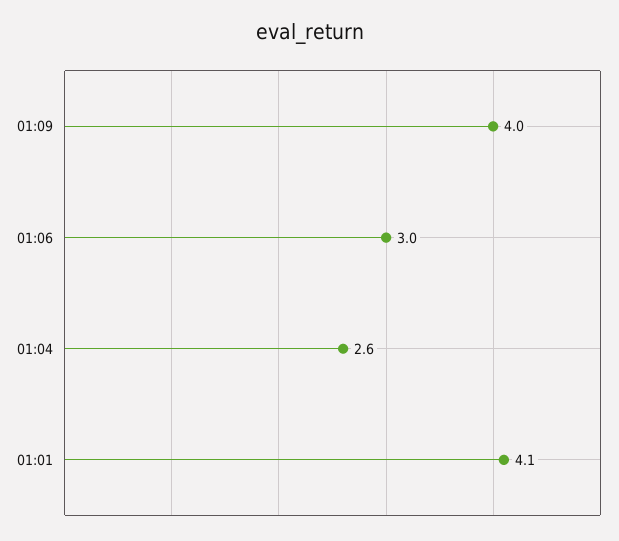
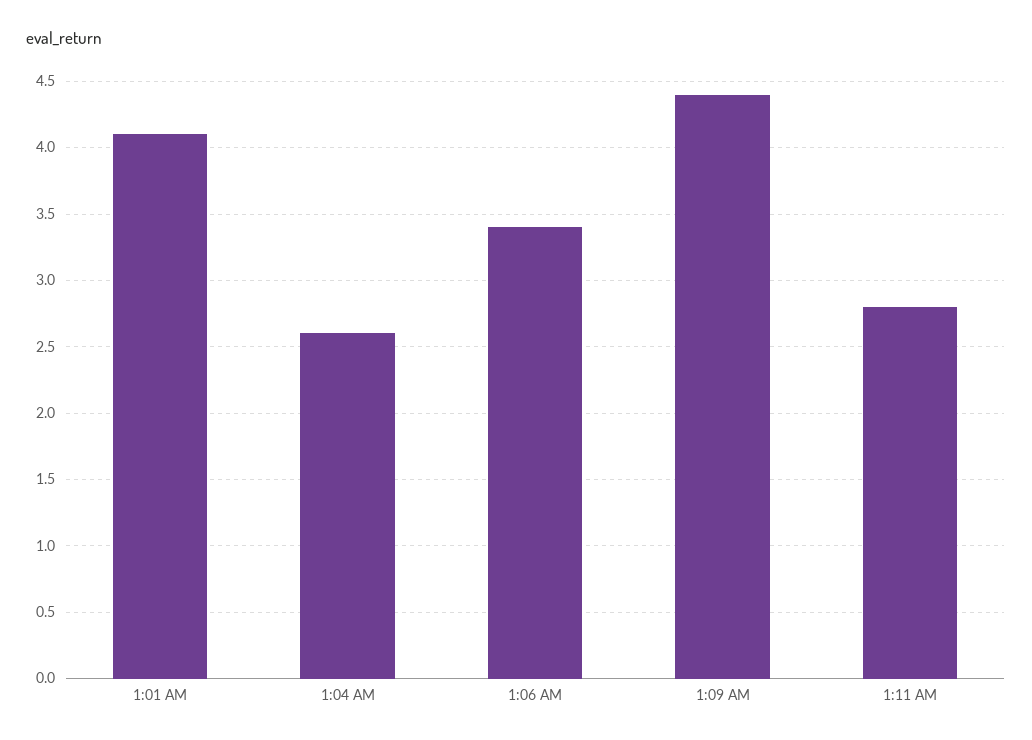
01:09: 4 -> 4.4
01:06: 3 -> 3.4
1:11 AM: none -> 2.8

